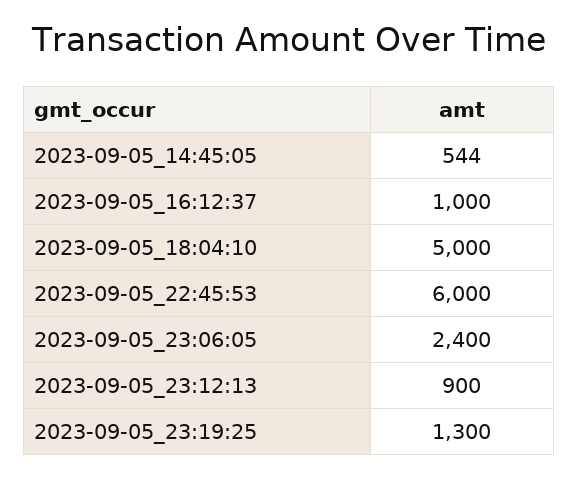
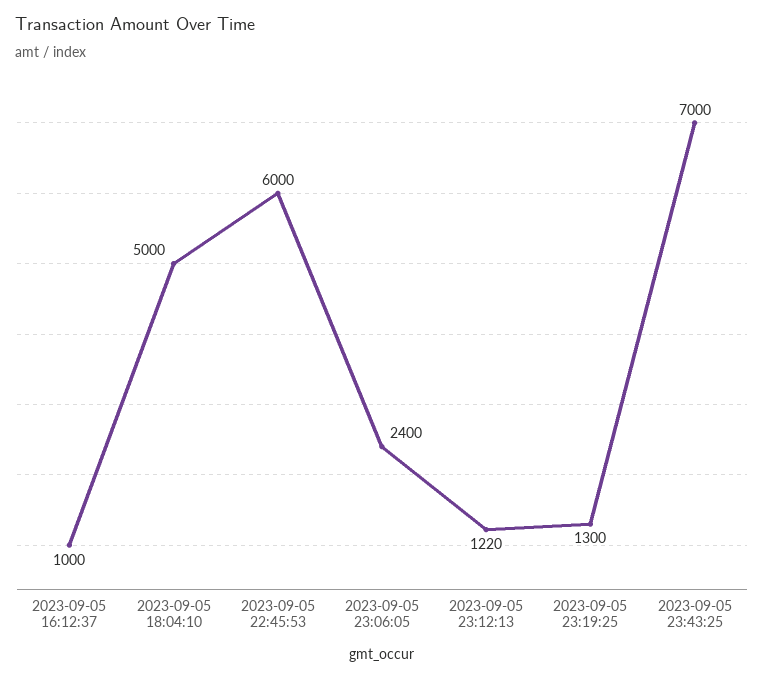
2023-09-05_14:45:05: 544 -> none
2023-09-05_23:12:13: 900 -> 1220
2023-09-05 23:43:25: none -> 7000

